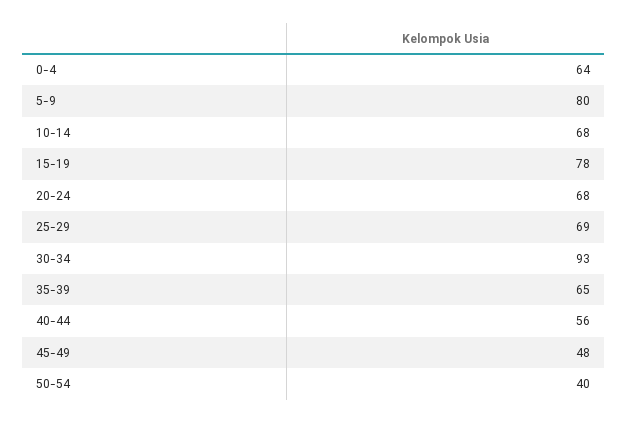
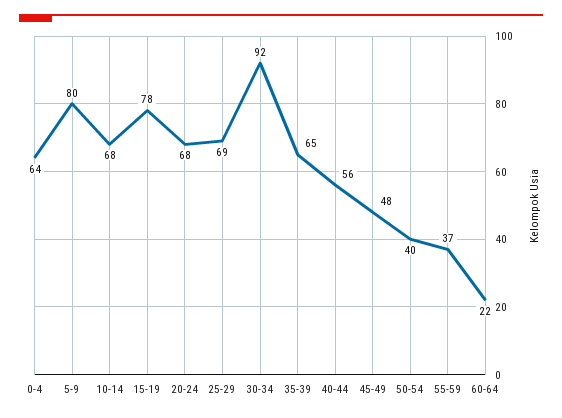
30-34: 93 -> 92
55-59: none -> 37
60-64: none -> 22

